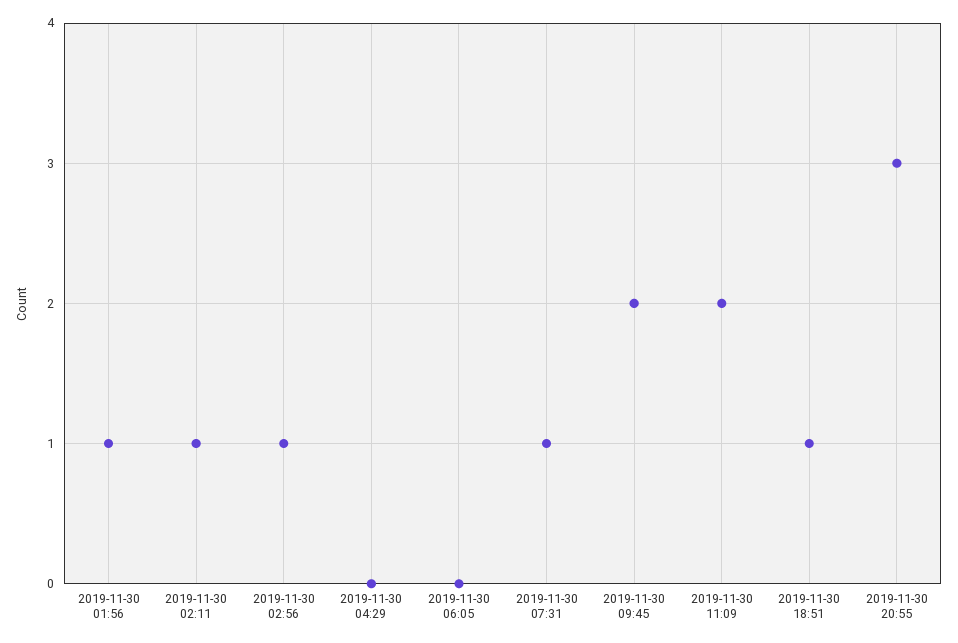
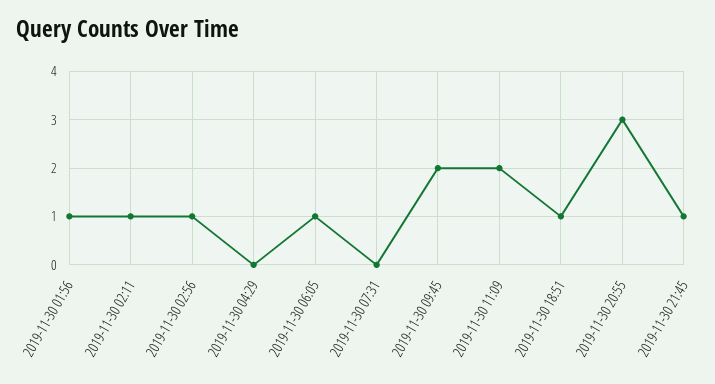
2019-11-30 06:05: 0 -> 1
2019-11-30 07:31: 1 -> 0
2019-11-30 21:45: none -> 1

